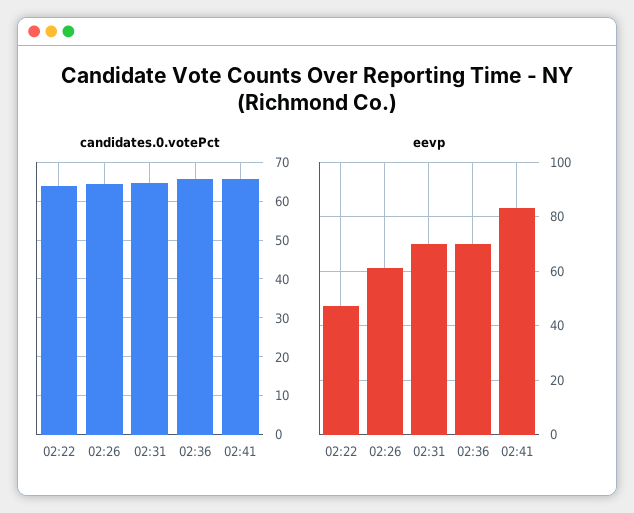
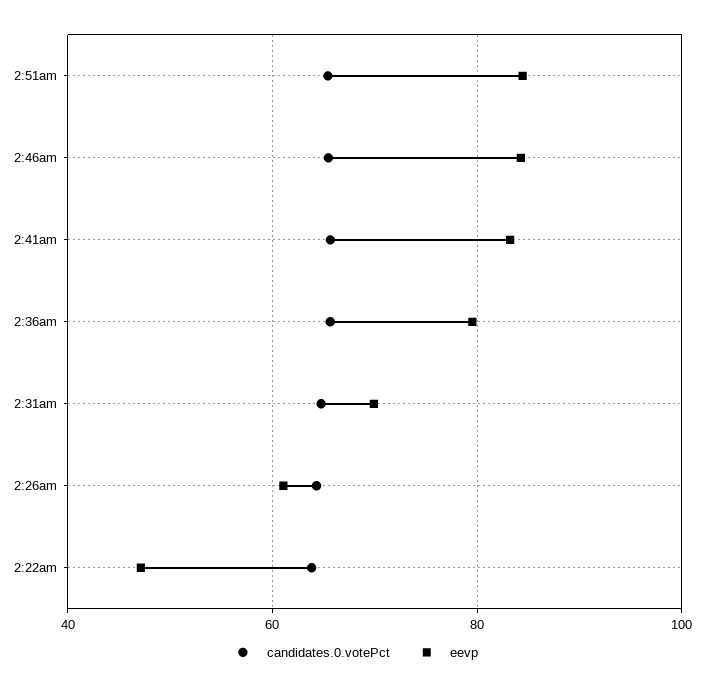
eevp, 02:36: 70 -> 80
candidates.0.votePct, 2:51am: none -> 66
eevp, 2:51am: none -> 84
candidates.0.votePct, 2:46am: none -> 66
eevp, 2:46am: none -> 84

